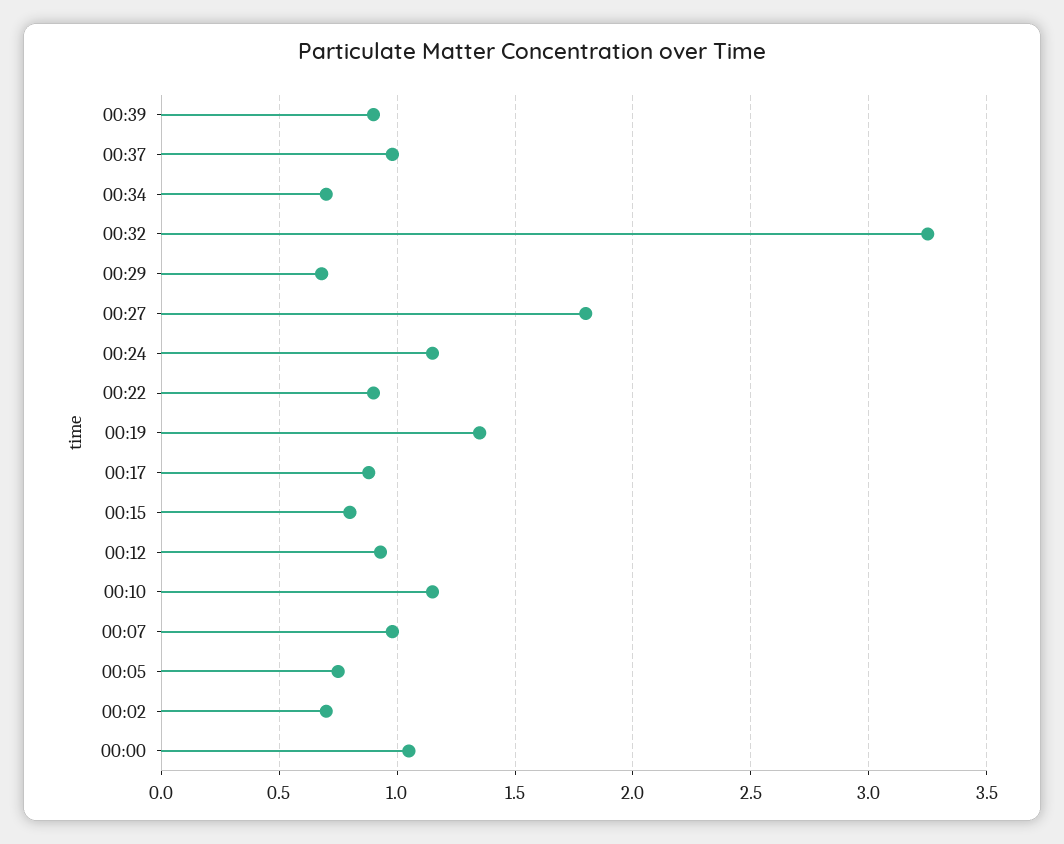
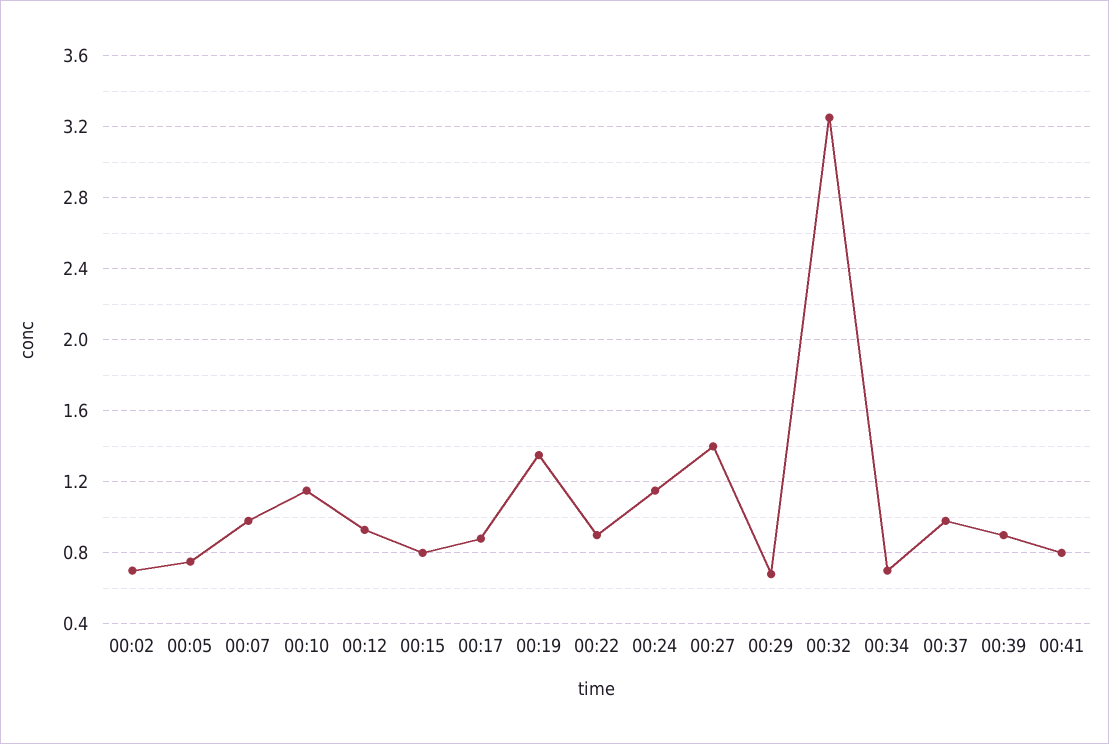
00:27: 1.8 -> 1.4
00:00: 1.05 -> none
00:41: none -> 0.8

